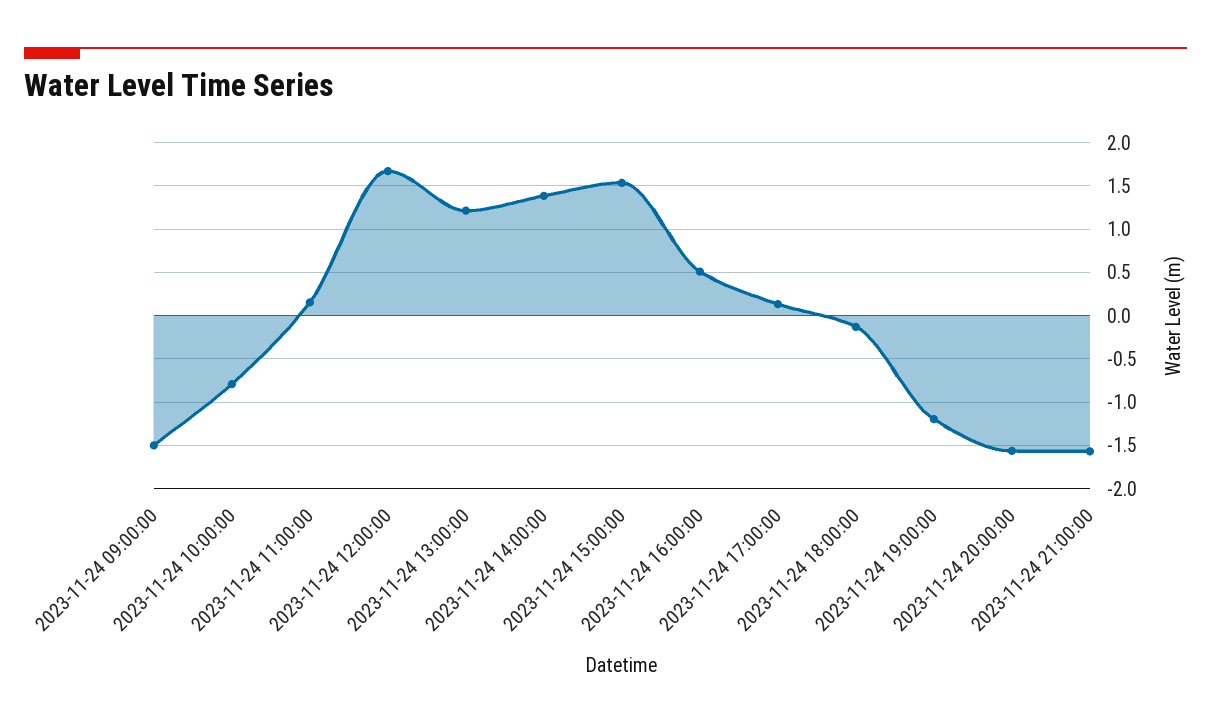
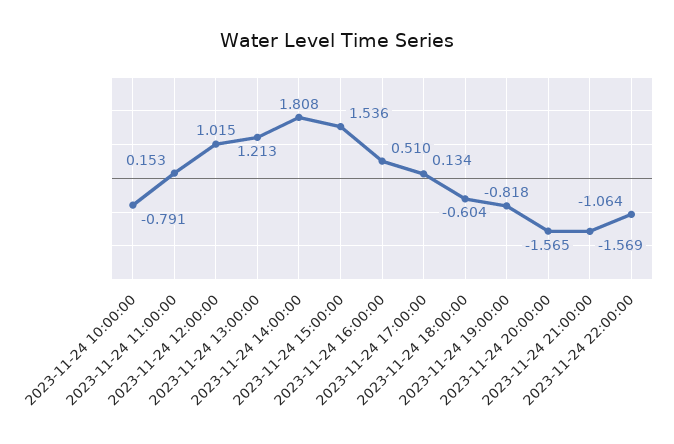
2023-11-24 09:00:00: -1.5 -> none
2023-11-24 12:00:00: 1.7 -> 1.015
2023-11-24 14:00:00: 1.4 -> 1.808
2023-11-24 18:00:00: -0.1 -> -0.604
2023-11-24 19:00:00: -1.2 -> -0.818
2023-11-24 22:00:00: none -> -1.064

